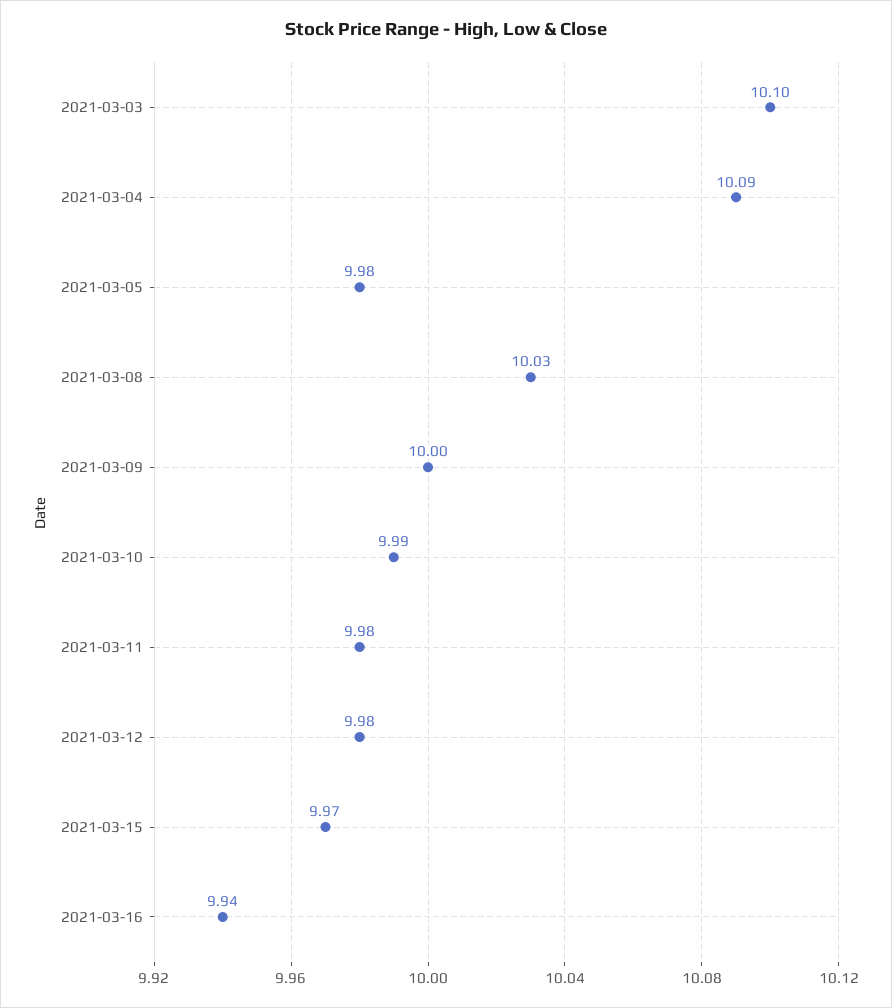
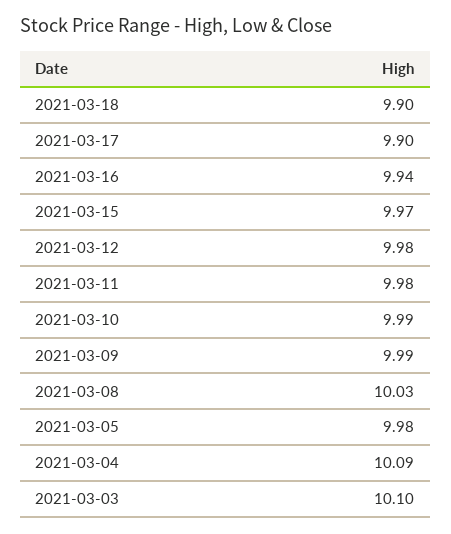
2021-03-09: 10 -> 9.99
2021-03-18: none -> 9.9
2021-03-17: none -> 9.9

